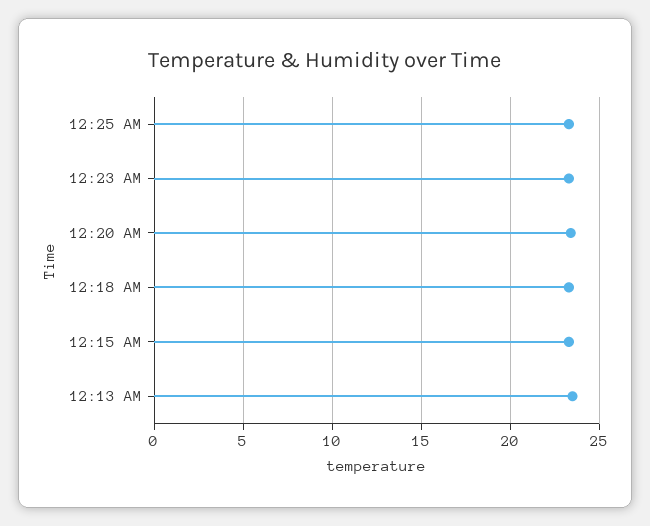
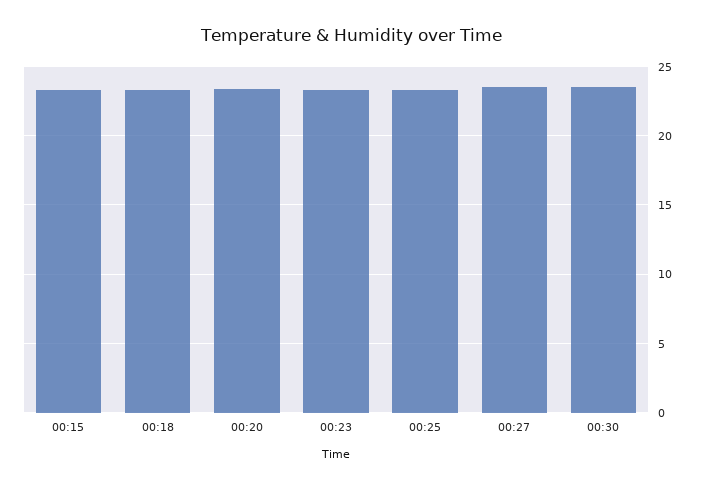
12:13 AM: 23.5 -> none
00:27: none -> 23.5
00:30: none -> 23.5

